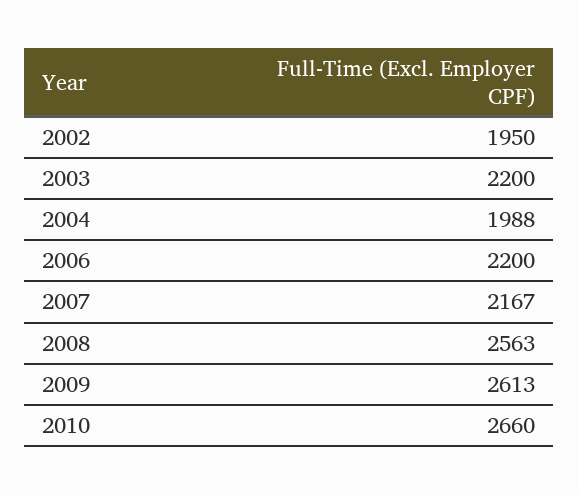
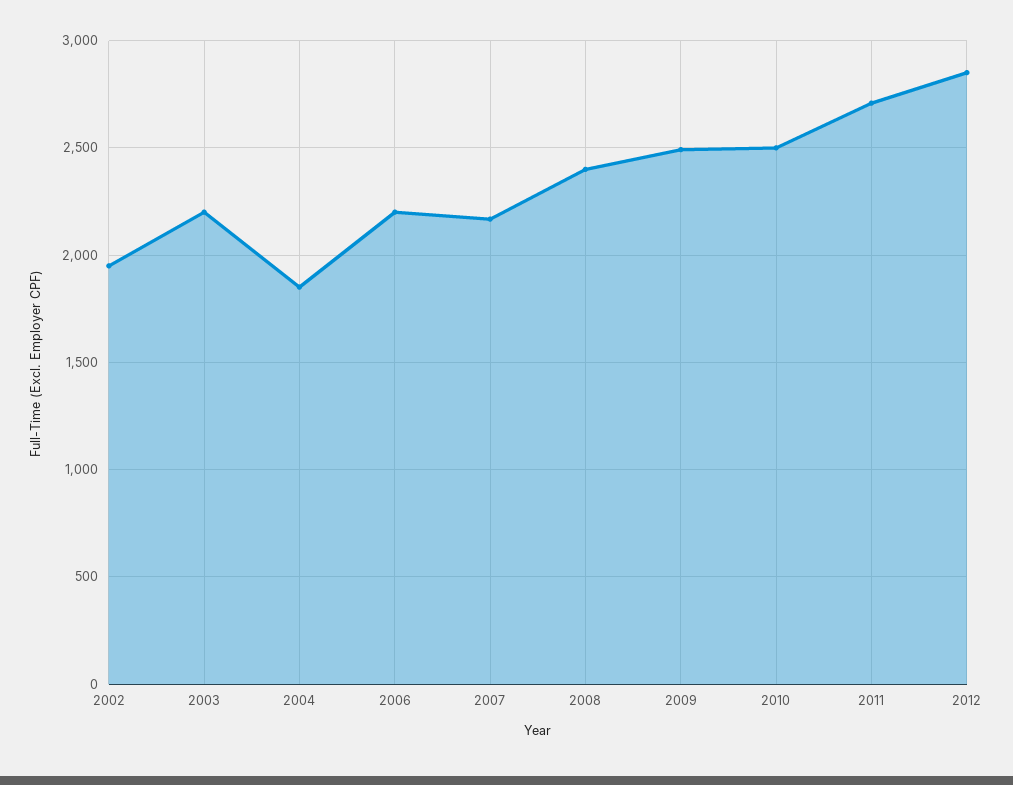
2004: 1988 -> 1850
2008: 2563 -> 2400
2009: 2613 -> 2500
2010: 2660 -> 2500
2011: none -> 2700
2012: none -> 2850

